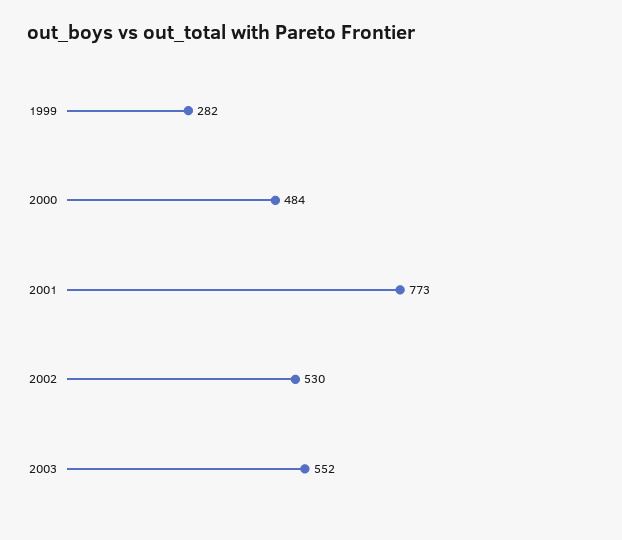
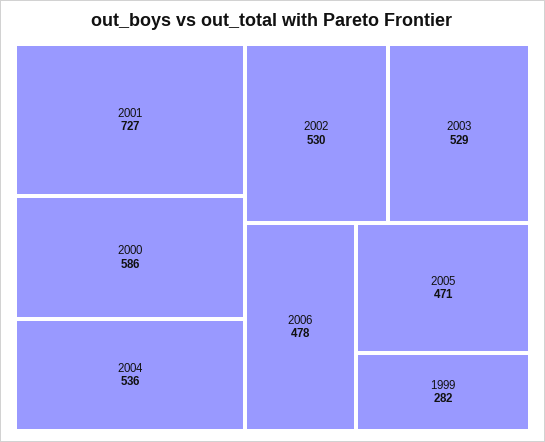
2000: 484 -> 586
2001: 773 -> 727
2003: 552 -> 529
2004: none -> 536
2006: none -> 478
2005: none -> 471

